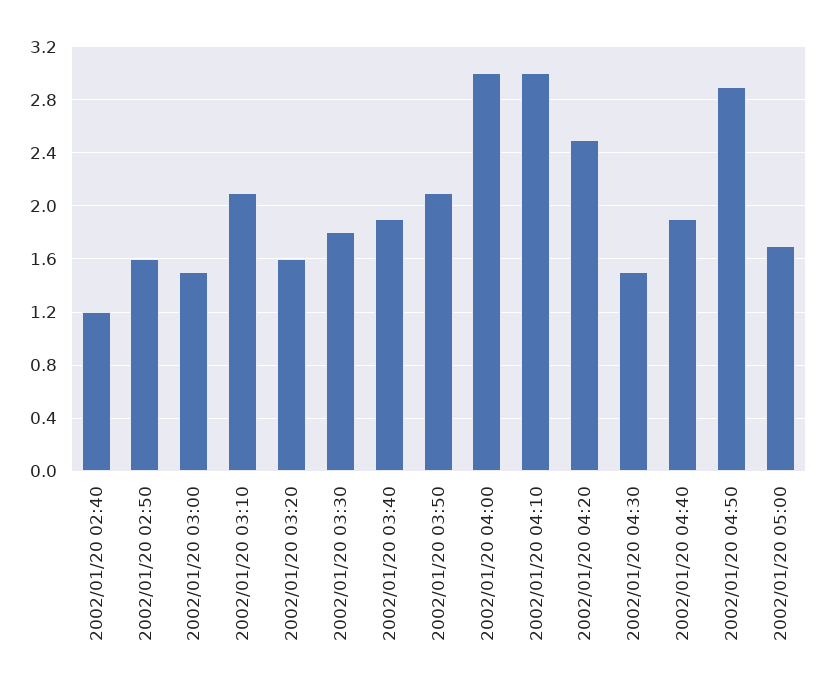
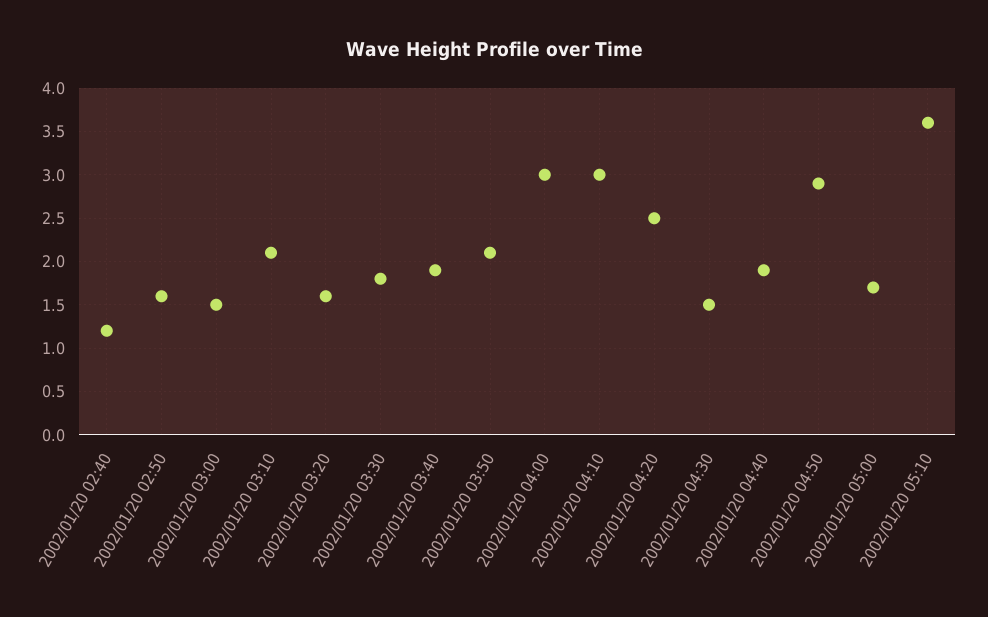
2002/01/20 05:10: none -> 3.6

